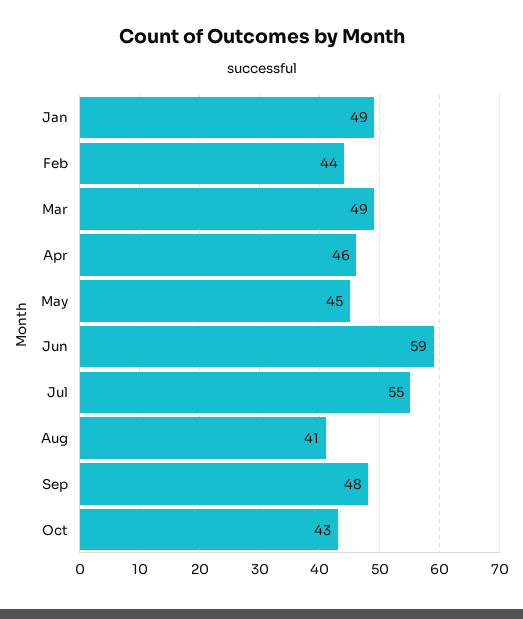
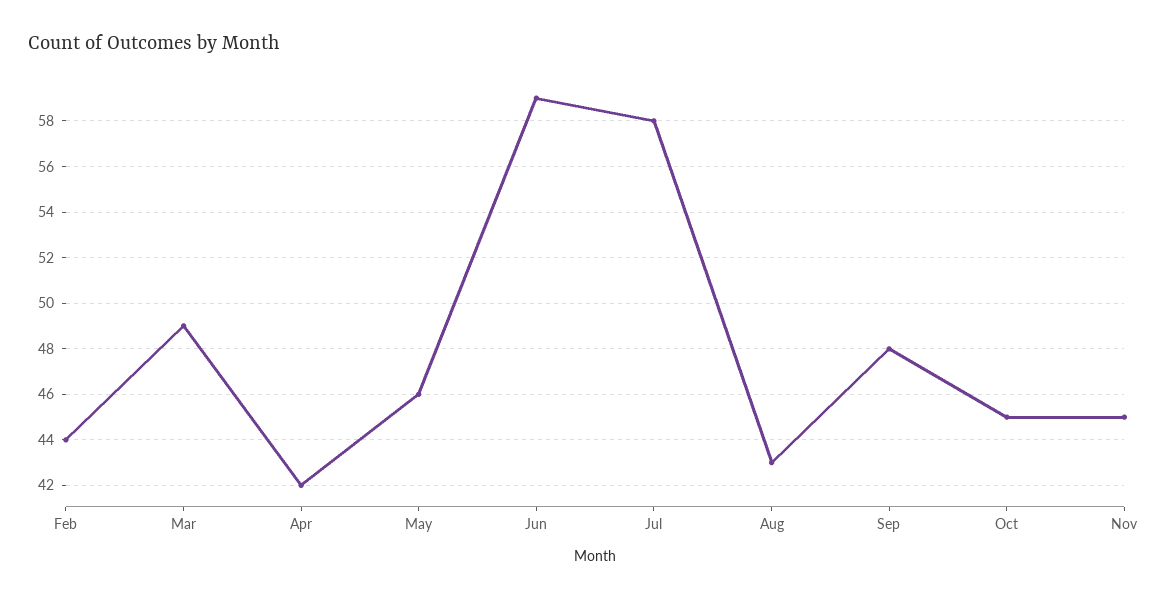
Jan: 49 -> none
Apr: 46 -> 42
May: 45 -> 46
Jul: 55 -> 58
Aug: 41 -> 43
Oct: 43 -> 45
Nov: none -> 45

